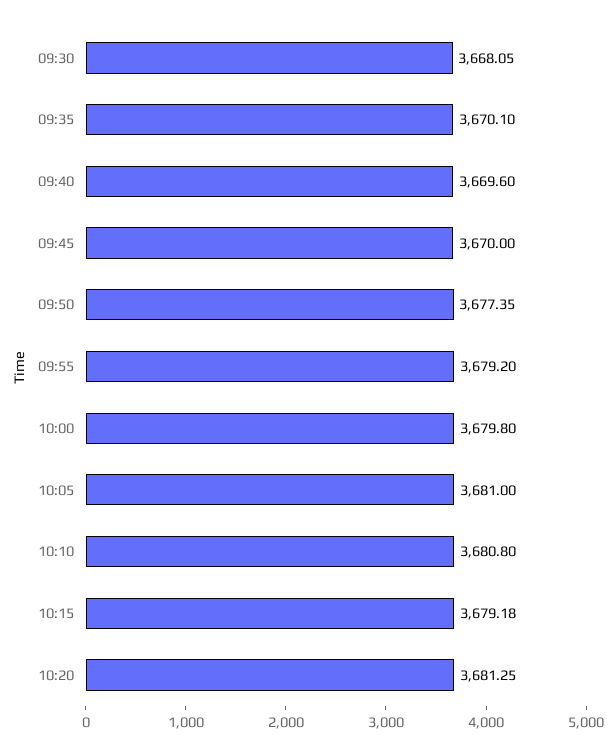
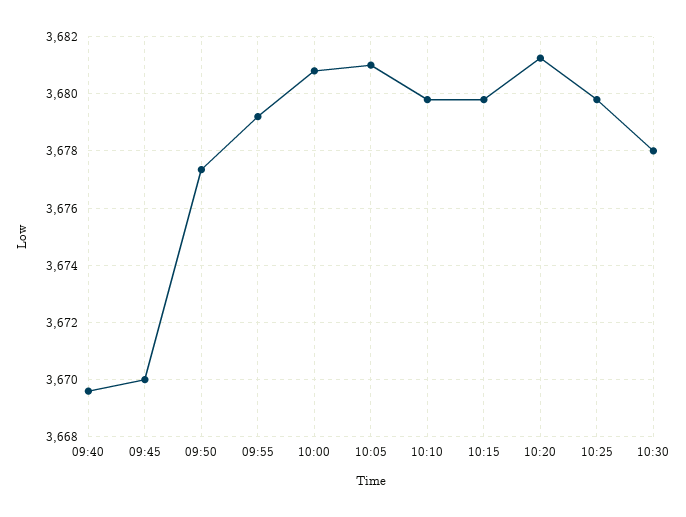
09:30: 3668.05 -> none
09:35: 3670.1 -> none
10:00: 3679.8 -> 3680.75
10:10: 3680.8 -> 3679.75
10:15: 3679.18 -> 3679.75
10:25: none -> 3679.75
10:30: none -> 3678

